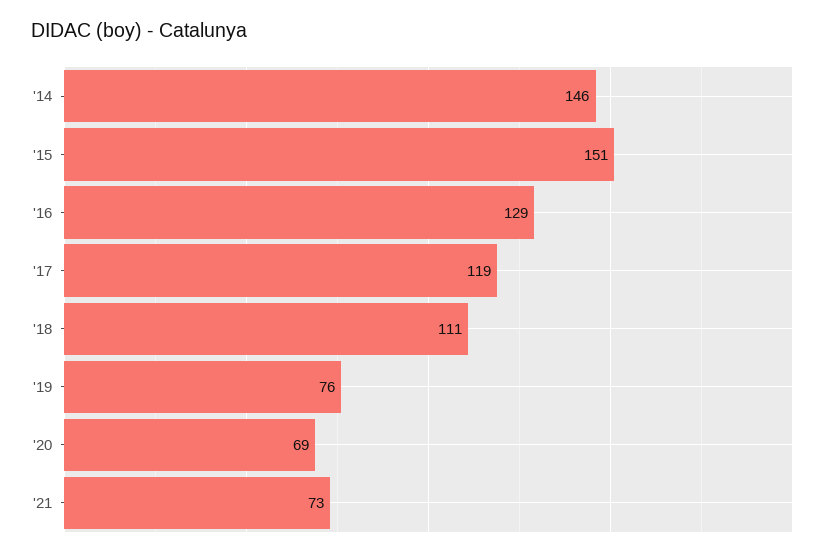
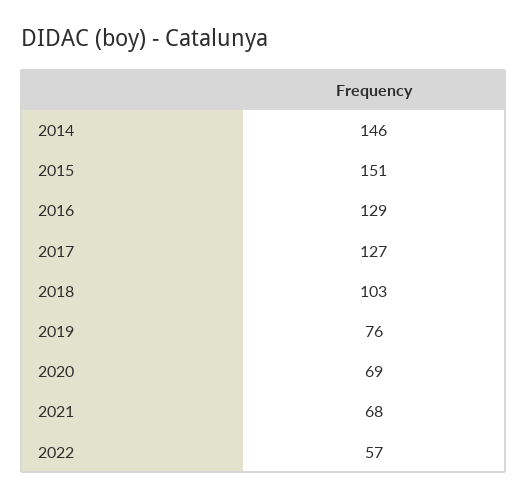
'17: 119 -> 127
'18: 111 -> 103
'21: 73 -> 68
2022: none -> 57

